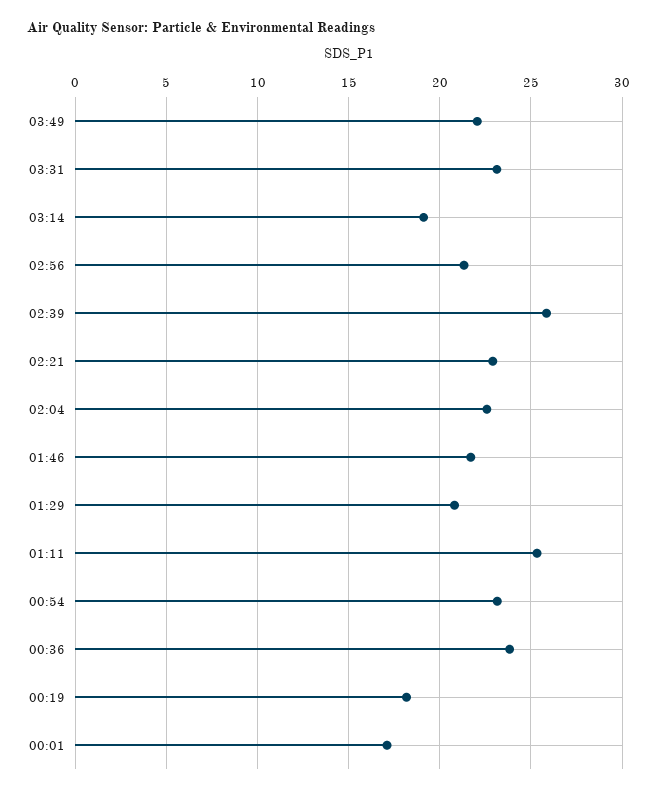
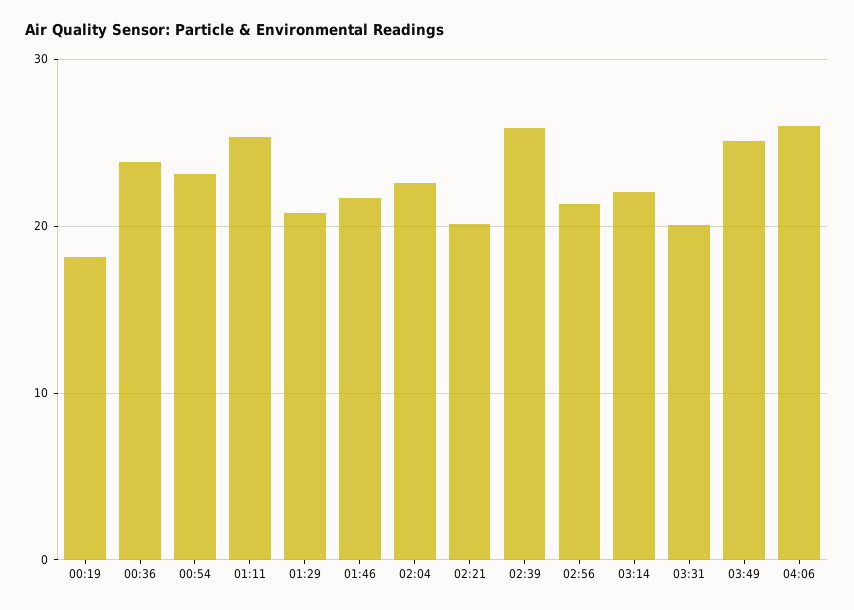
03:49: 22 -> 25
03:31: 23 -> 20
03:14: 19 -> 22
02:21: 23 -> 20
00:01: 17 -> none
04:06: none -> 26

